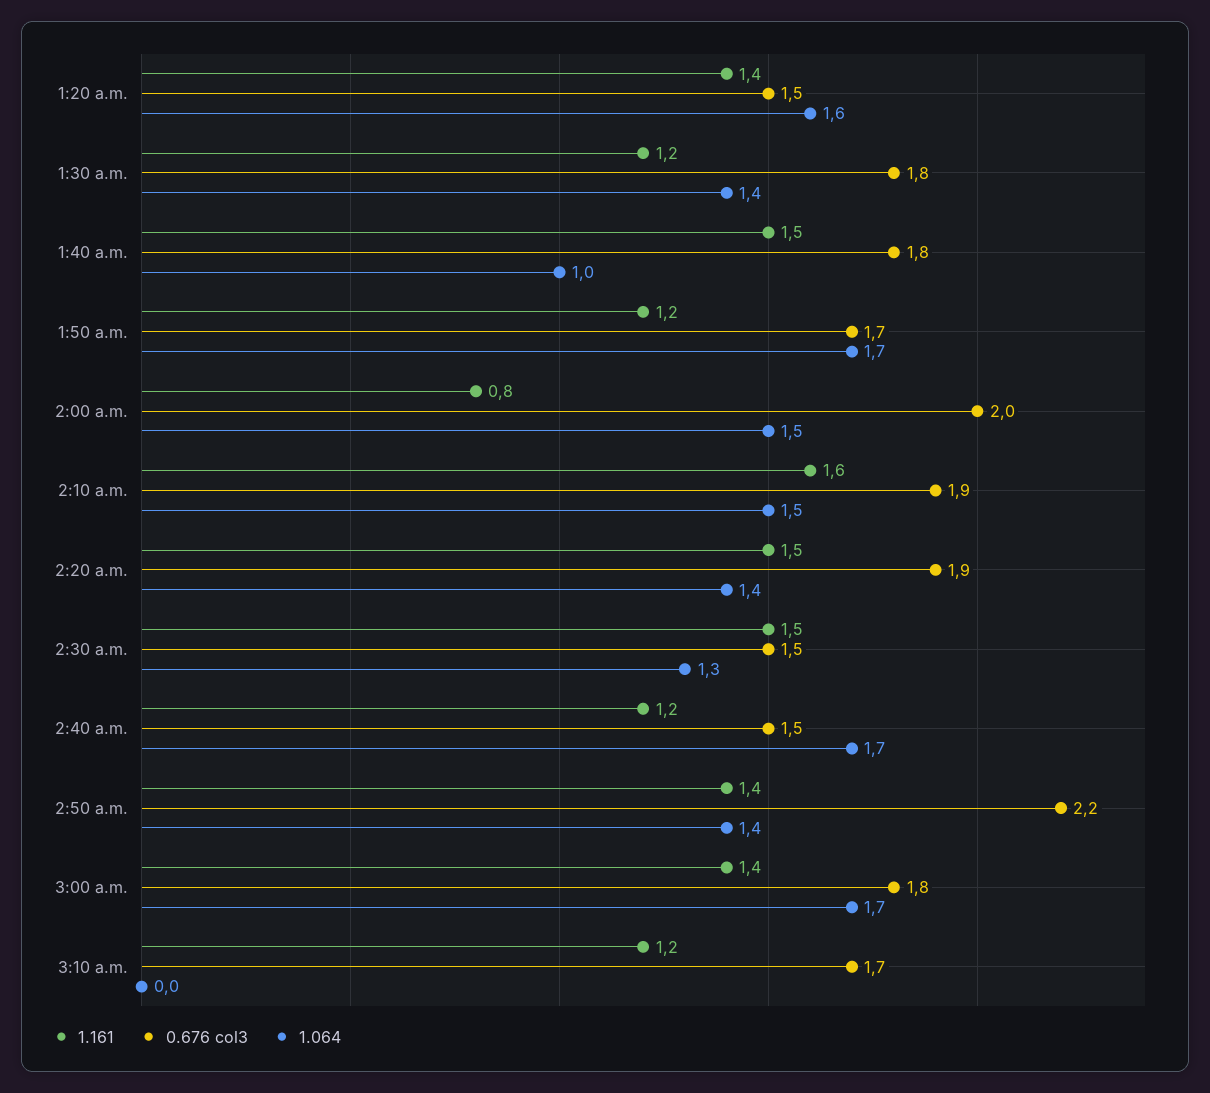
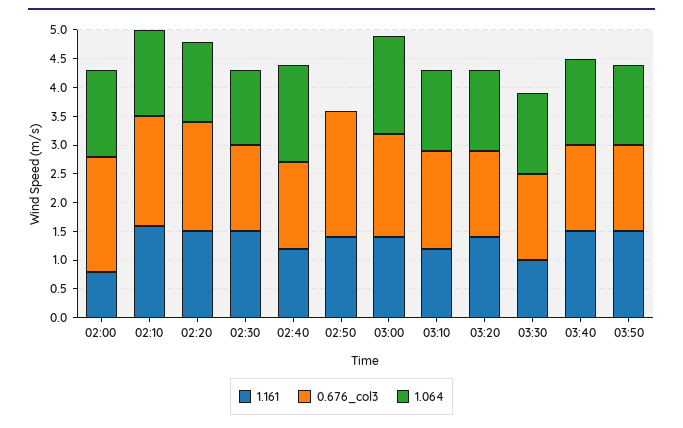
1.161, 1:20 a.m.: 1.4 -> none
0.676 col3, 1:20 a.m.: 1.5 -> none
1.064, 1:20 a.m.: 1.6 -> none
1.161, 1:30 a.m.: 1.2 -> none
0.676 col3, 1:30 a.m.: 1.8 -> none
1.064, 1:30 a.m.: 1.4 -> none
1.161, 1:40 a.m.: 1.5 -> none
0.676 col3, 1:40 a.m.: 1.8 -> none
1.064, 1:40 a.m.: 1 -> none
1.161, 1:50 a.m.: 1.2 -> none
0.676 col3, 1:50 a.m.: 1.7 -> none
1.064, 1:50 a.m.: 1.7 -> none
1.064, 2:50 a.m.: 1.4 -> 0
1.064, 3:10 a.m.: 0 -> 1.5
1.161, 03:20: none -> 1.5
0.676 col3, 03:20: none -> 1.5
1.064, 03:20: none -> 1.5
1.161, 03:30: none -> 1
0.676 col3, 03:30: none -> 1.5
1.064, 03:30: none -> 1.5
1.161, 03:40: none -> 1.5
0.676 col3, 03:40: none -> 1.5
1.064, 03:40: none -> 1.5
1.161, 03:50: none -> 1.5
0.676 col3, 03:50: none -> 1.5
1.064, 03:50: none -> 1.5

